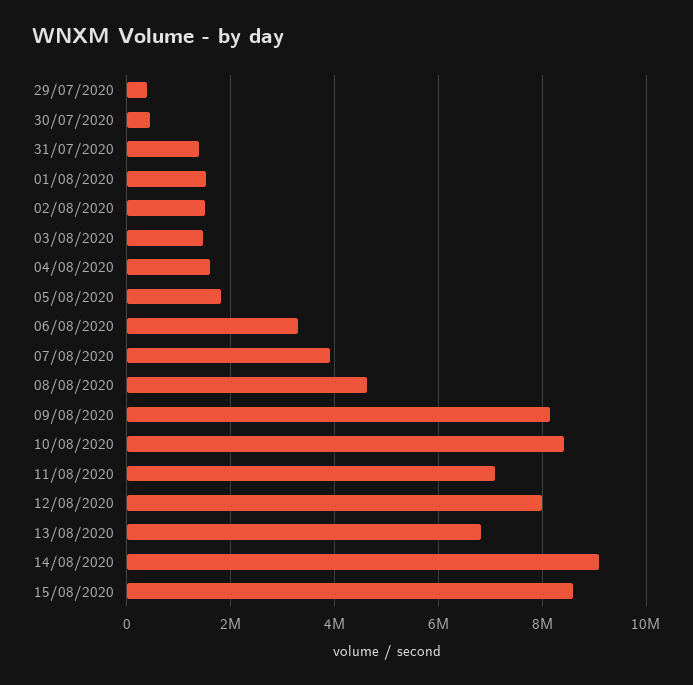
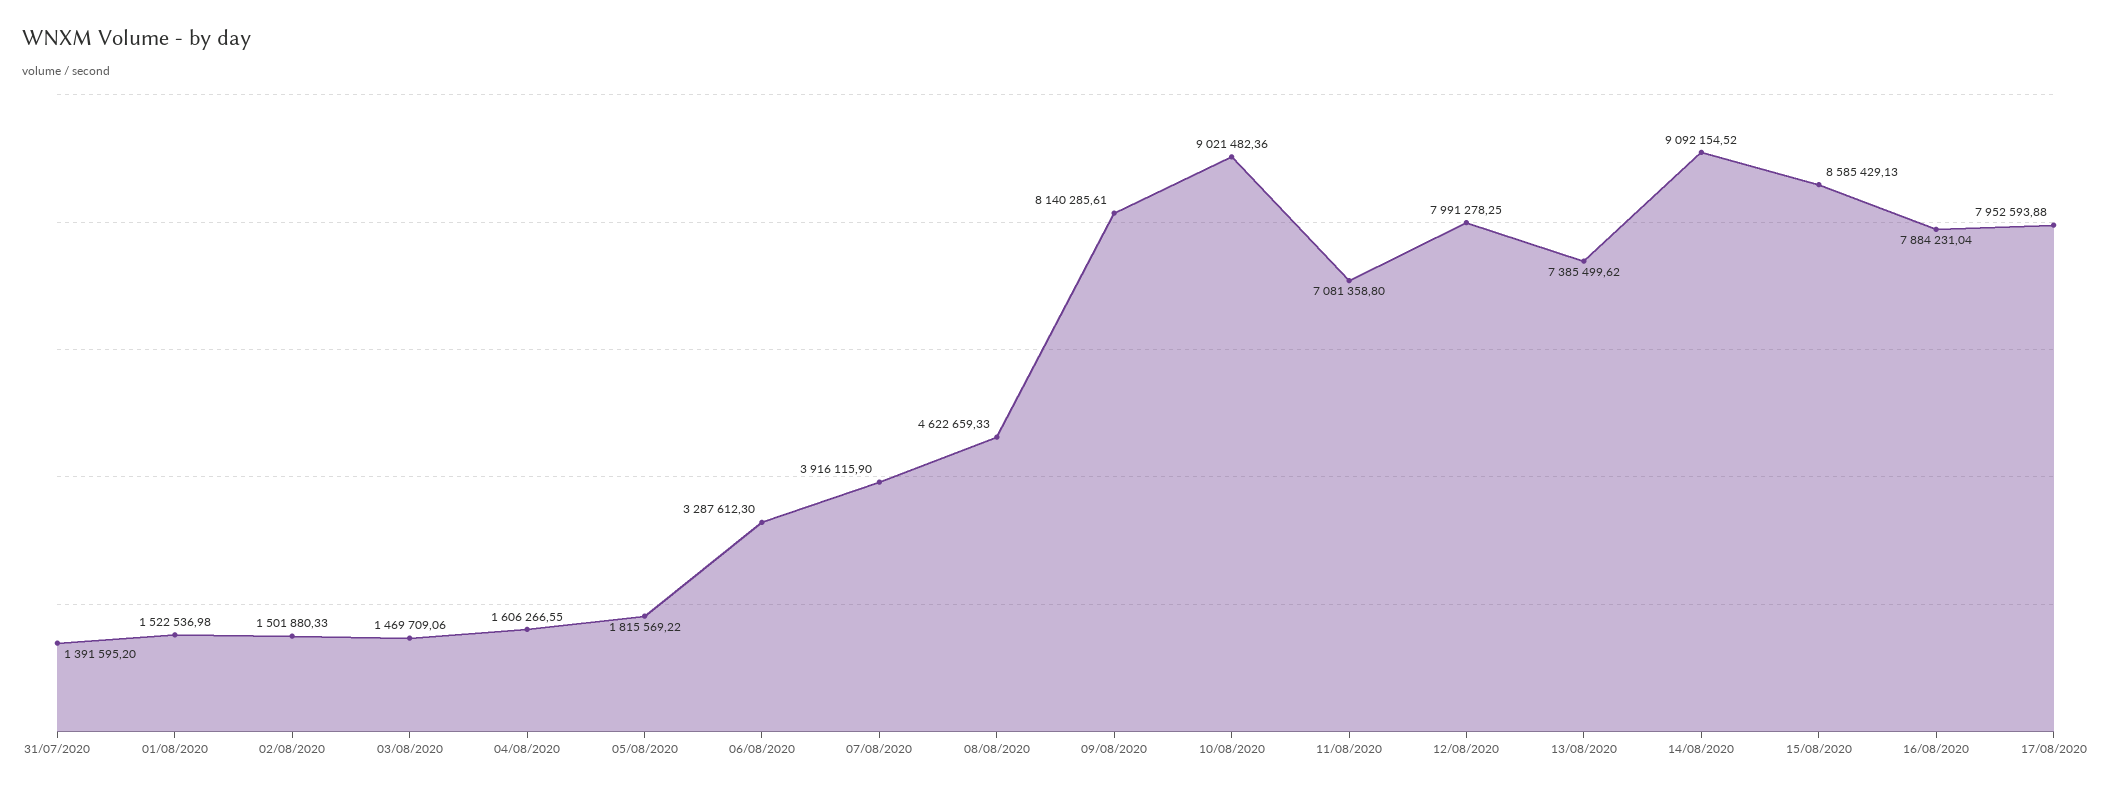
29/07/2020: 400000 -> none
30/07/2020: 400000 -> none
10/08/2020: 8400000 -> 9021482.36
13/08/2020: 6800000 -> 7385499.62
16/08/2020: none -> 7884231.04
17/08/2020: none -> 7952593.88

